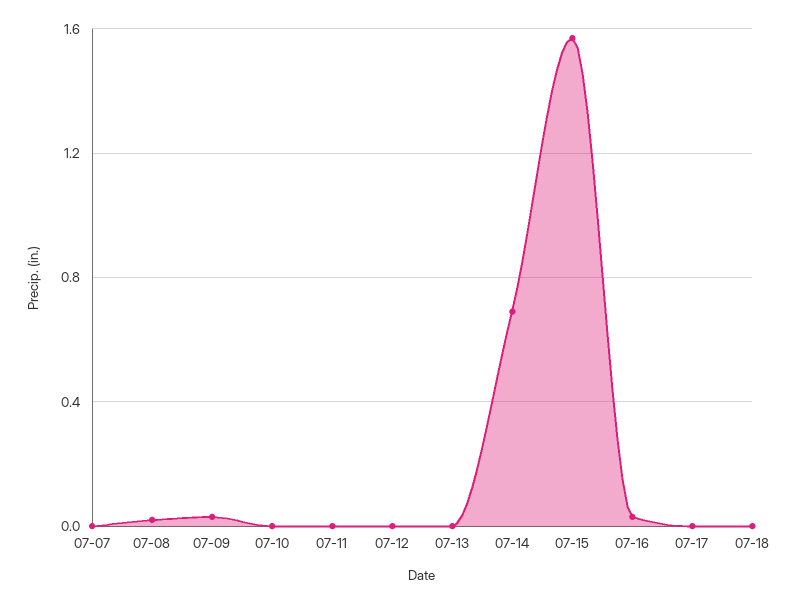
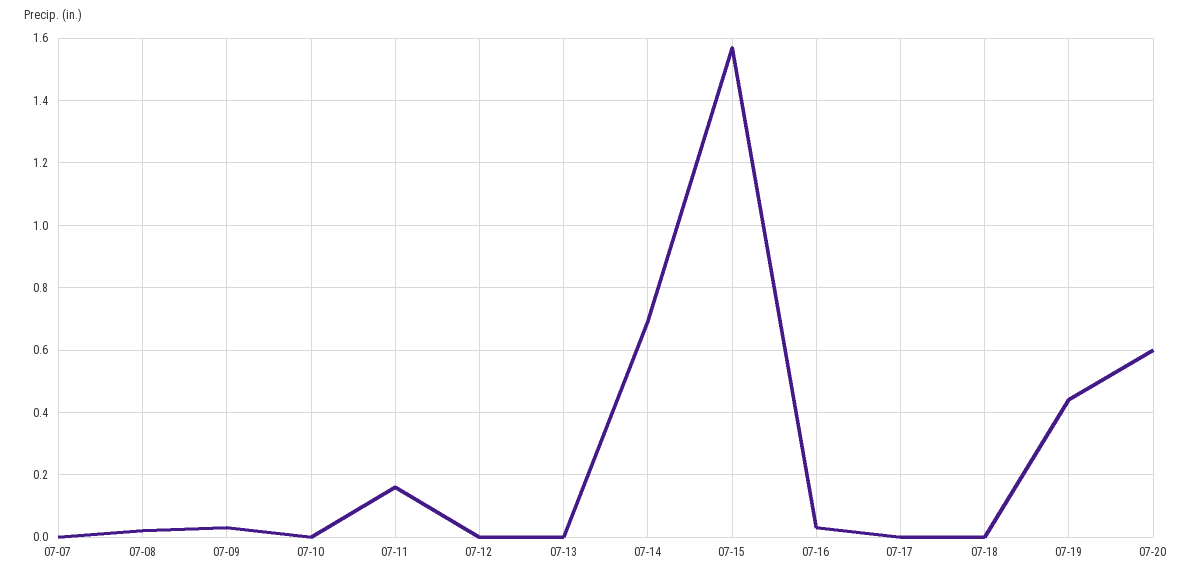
07-11: 0 -> 0.15
07-19: none -> 0.45
07-20: none -> 0.6

